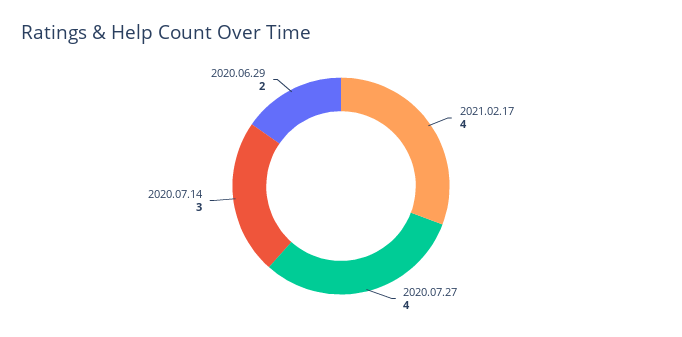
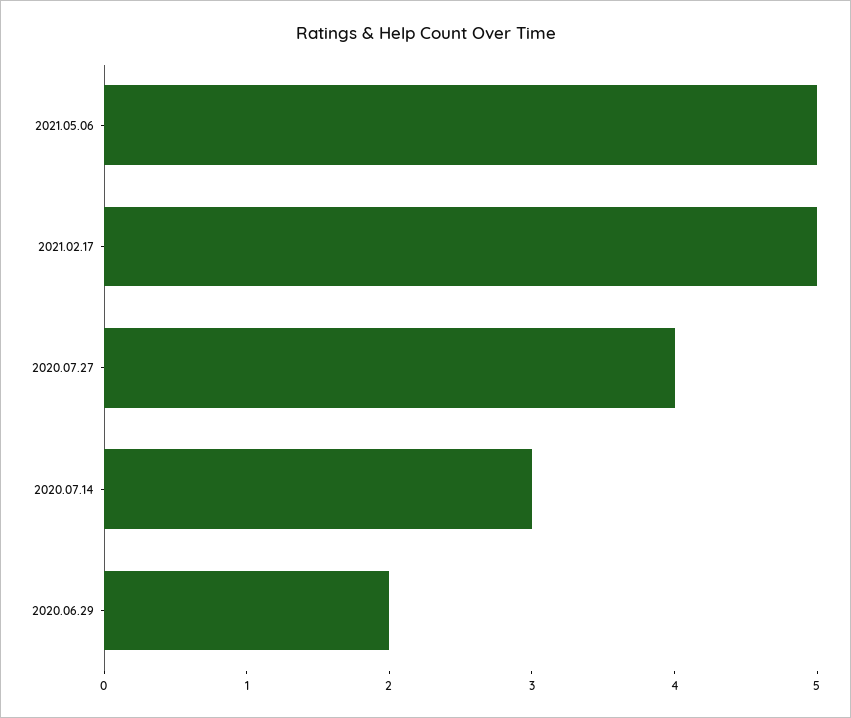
2021.02.17: 4 -> 5
2021.05.06: none -> 5

